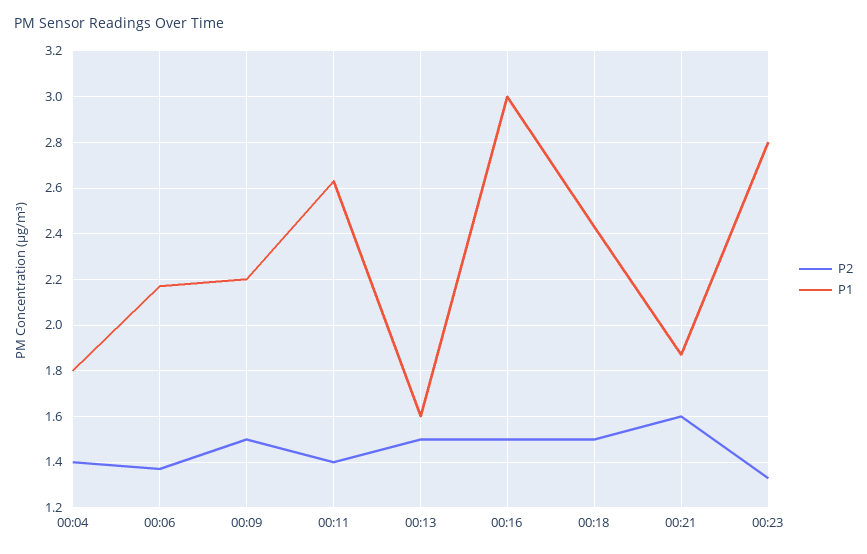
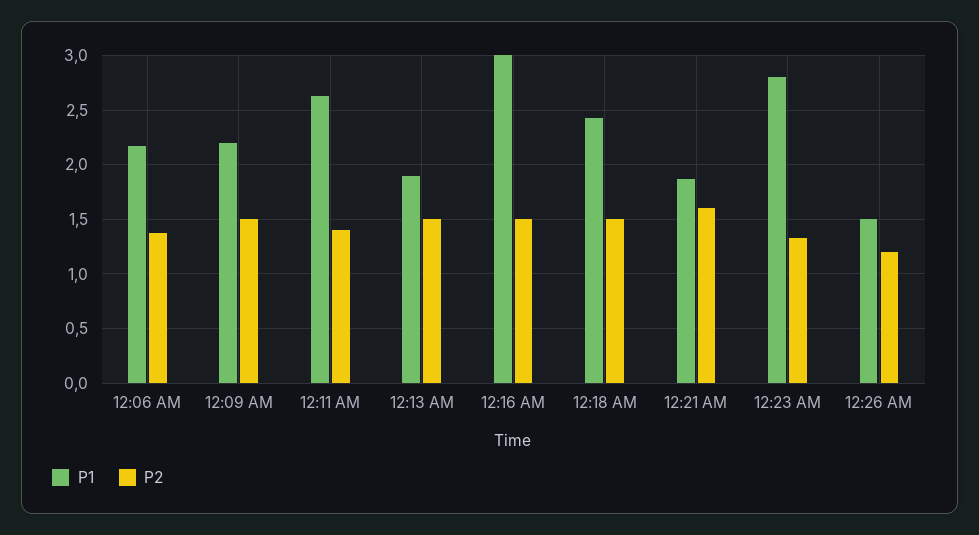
P2, 00:04: 1.4 -> none
P1, 00:04: 1.8 -> none
P1, 00:13: 1.6 -> 1.9
P1, 12:26 AM: none -> 1.5
P2, 12:26 AM: none -> 1.2

